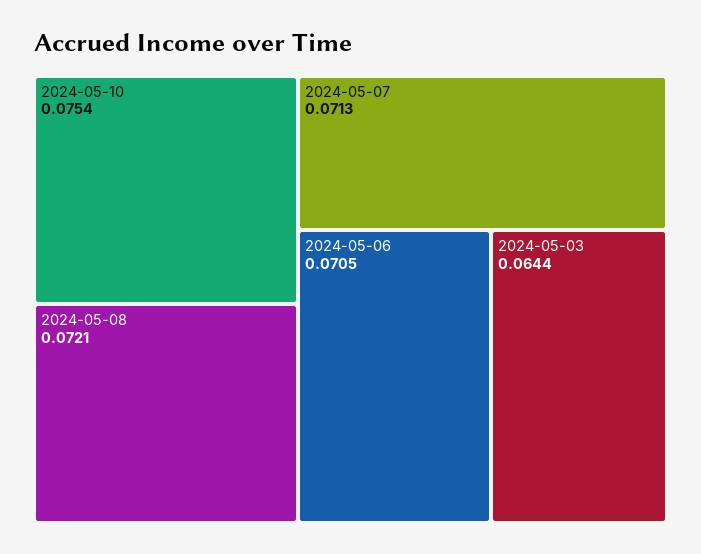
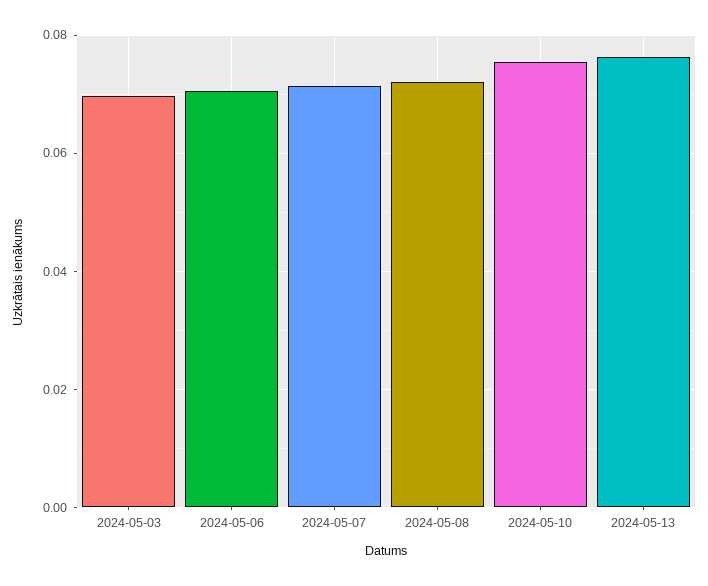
2024-05-03: 0.0644 -> 0.07
2024-05-13: none -> 0.076

